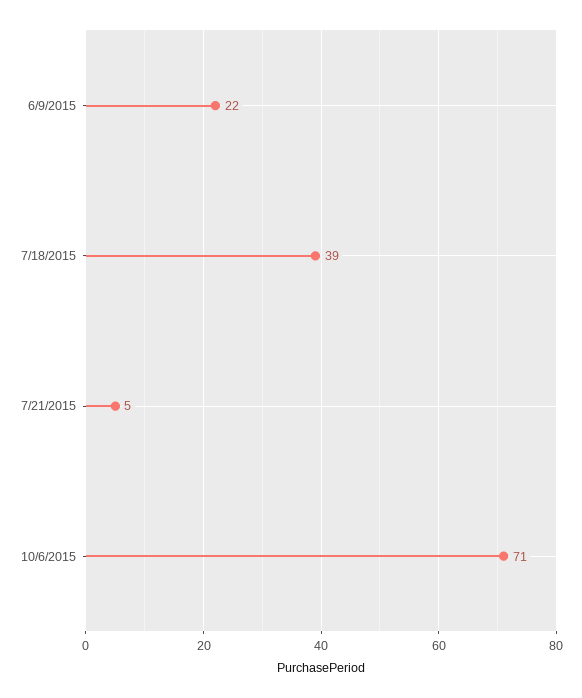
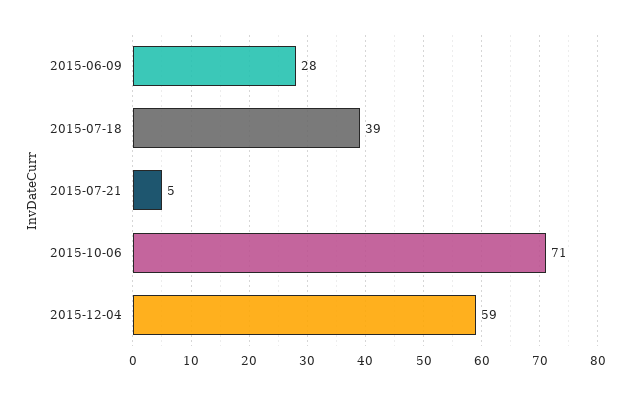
6/9/2015: 22 -> 28
2015-12-04: none -> 59

